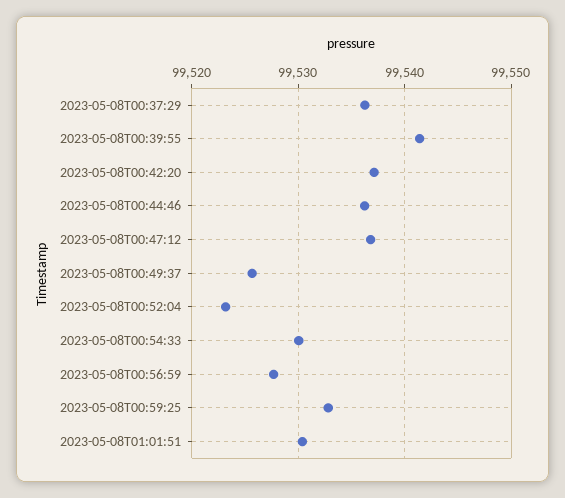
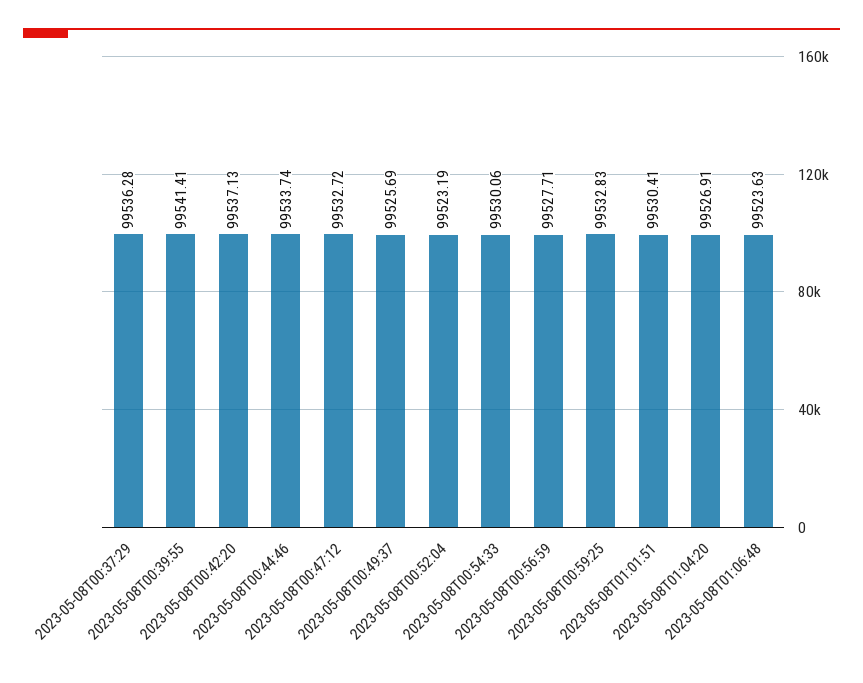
2023-05-08T00:44:46: 99536 -> 99533.74
2023-05-08T00:47:12: 99537 -> 99532.72
2023-05-08T01:04:20: none -> 99526.91
2023-05-08T01:06:48: none -> 99523.63

